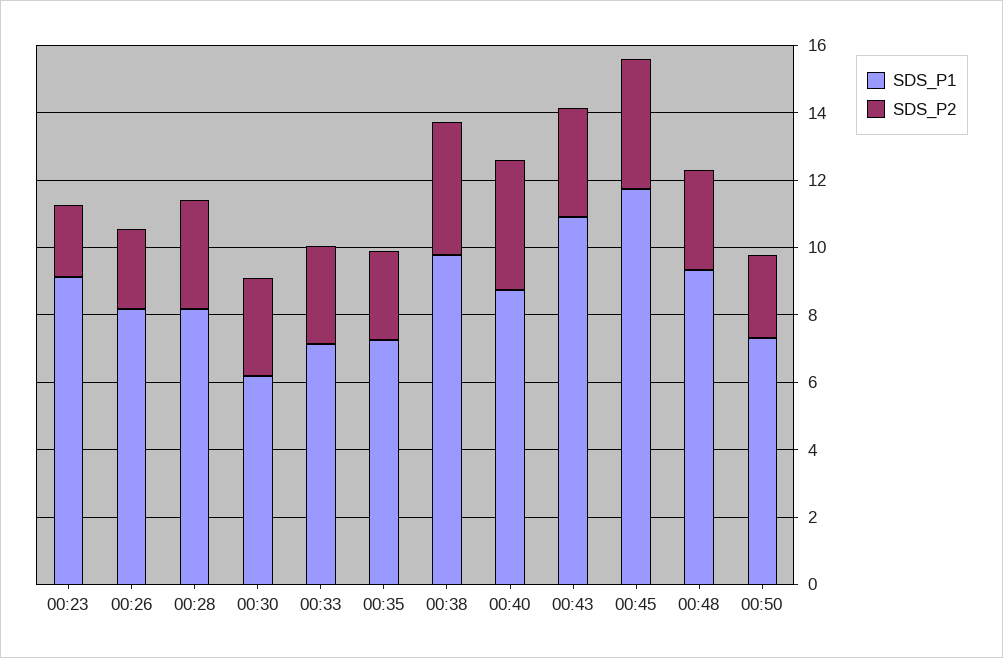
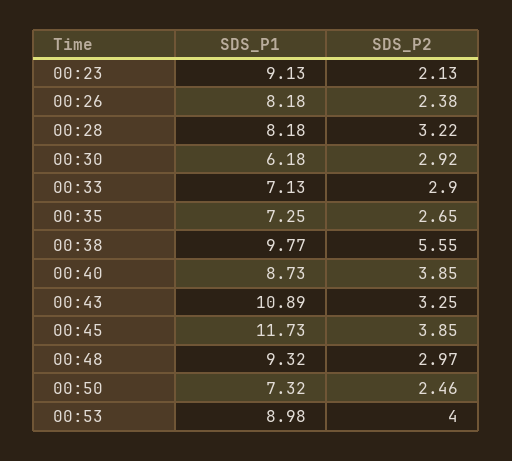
SDS_P2, 00:38: 4 -> 5.55
SDS_P1, 00:53: none -> 8.98
SDS_P2, 00:53: none -> 4

